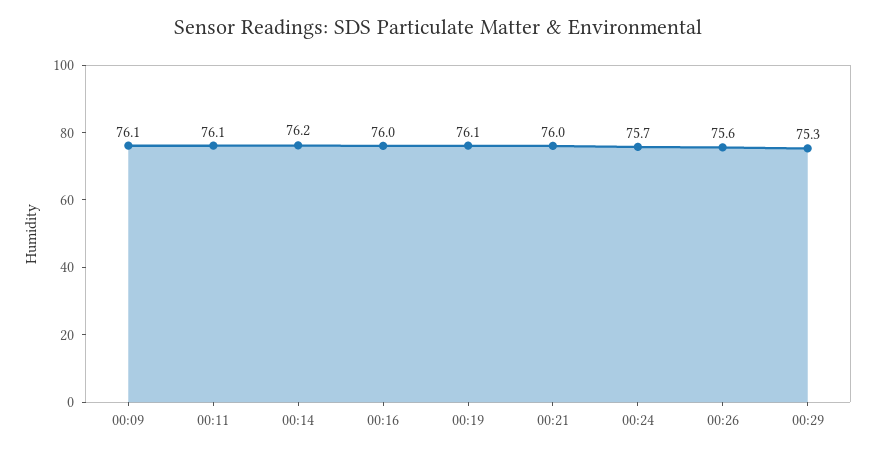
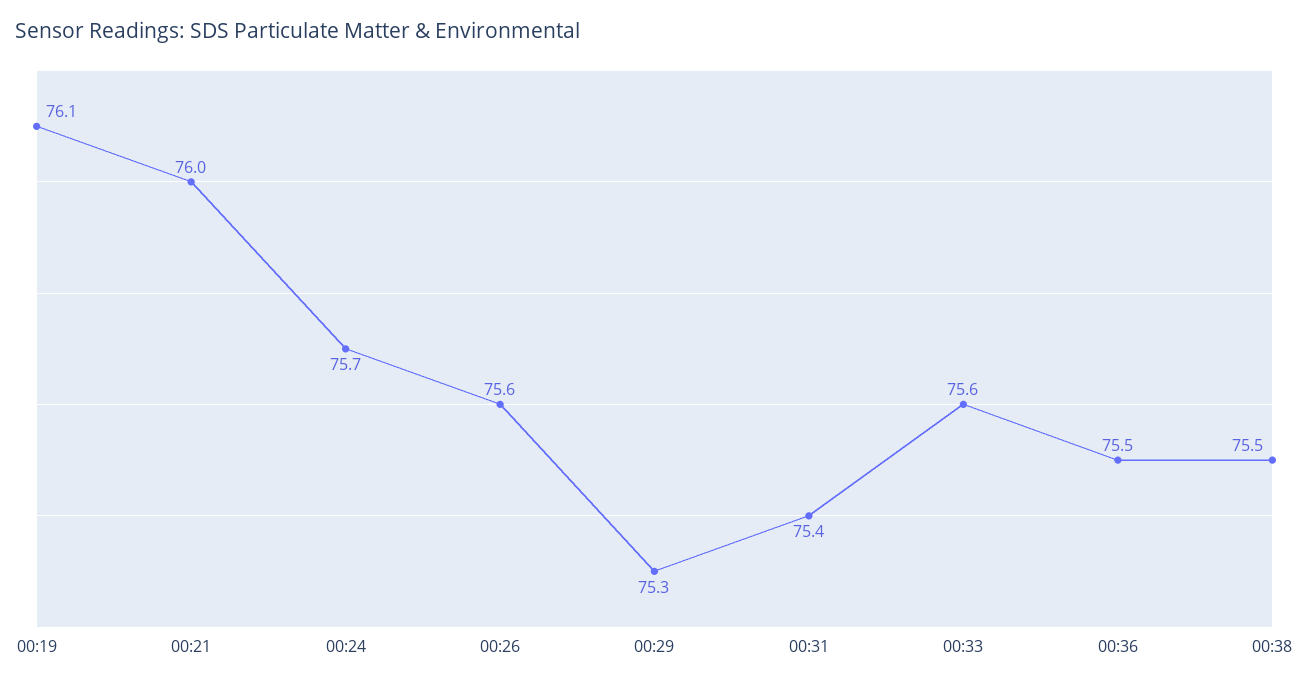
00:09: 76.1 -> none
00:11: 76.1 -> none
00:14: 76.2 -> none
00:16: 76 -> none
00:31: none -> 75.4
00:33: none -> 75.6
00:36: none -> 75.5
00:38: none -> 75.5

